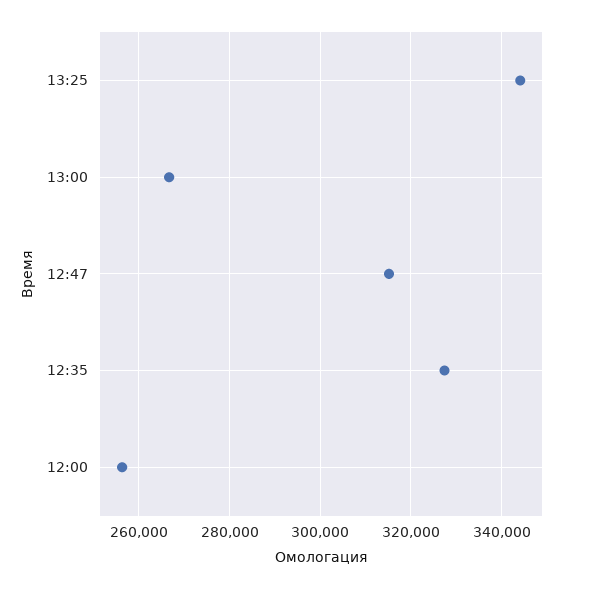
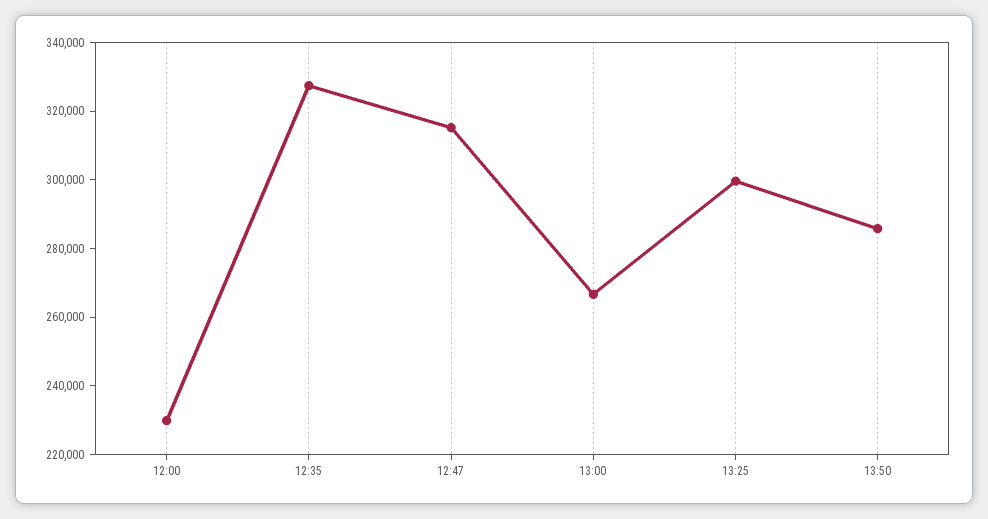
13:25: 344000 -> 300000
12:00: 256000 -> 230000
13:50: none -> 285000

